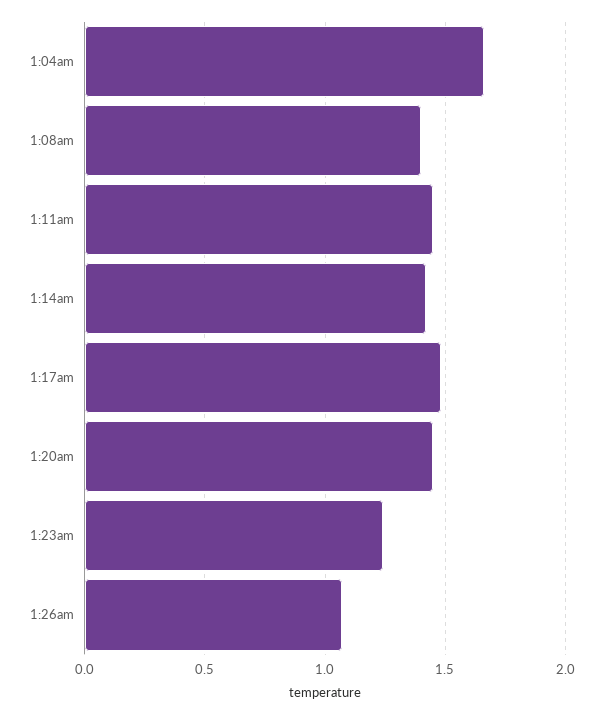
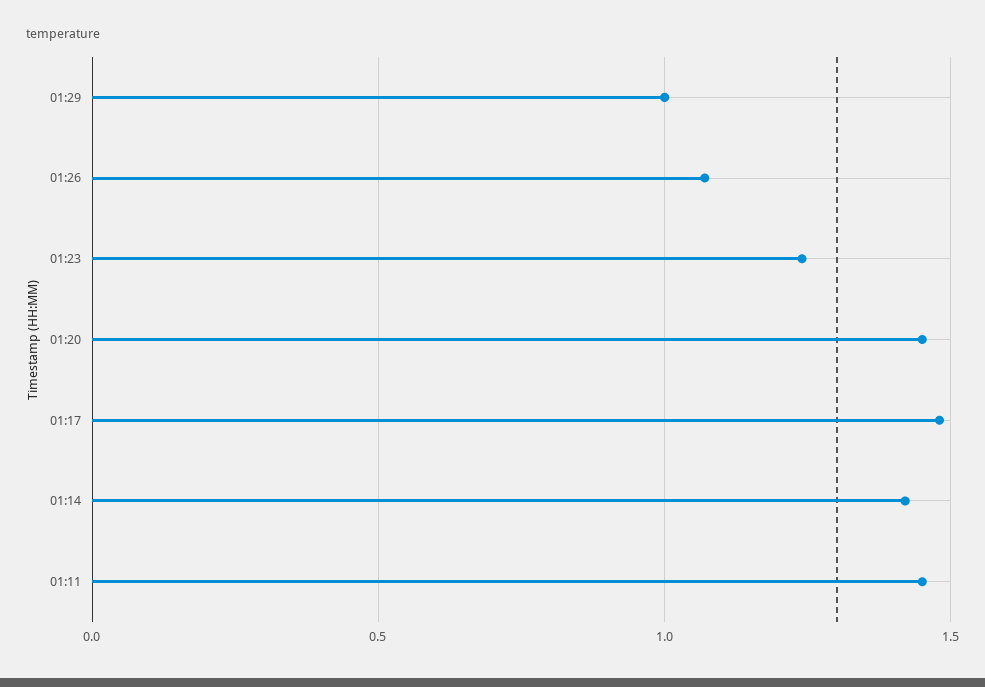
1:04am: 1.65 -> none
1:08am: 1.4 -> none
01:29: none -> 1

